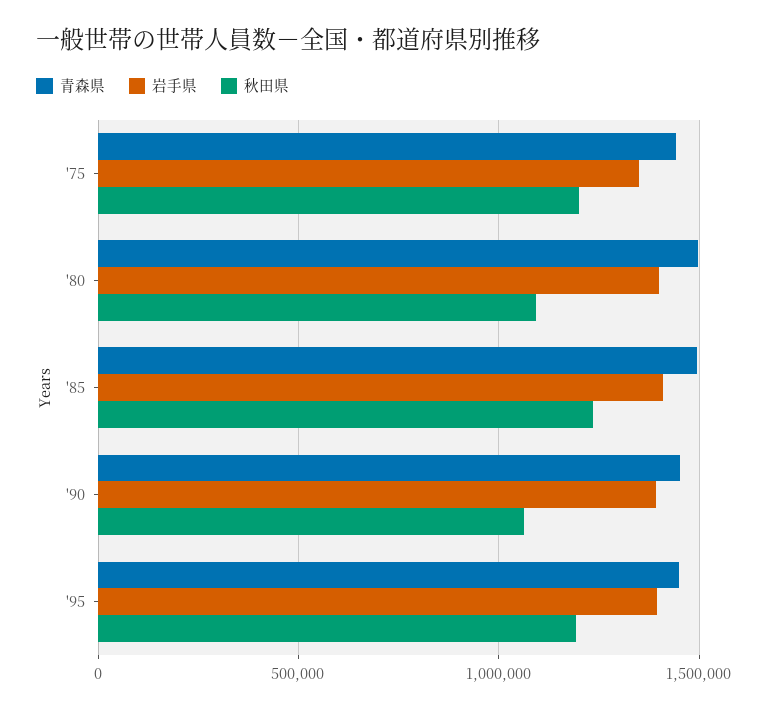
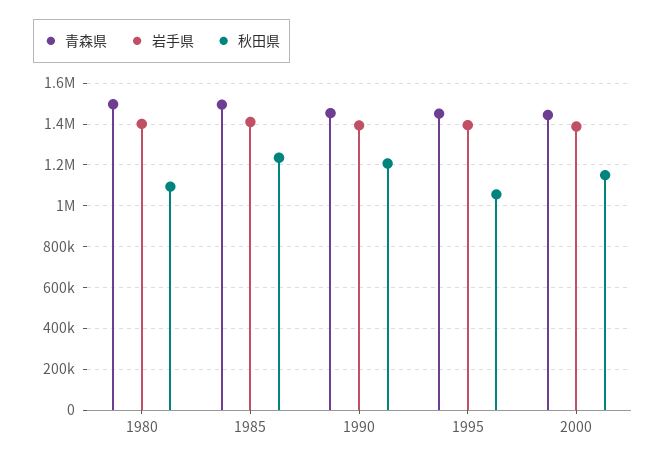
青森県, '75: 1450000 -> none
岩手県, '75: 1350000 -> none
秋田県, '75: 1200000 -> none
秋田県, '90: 1050000 -> 1200000
秋田県, '95: 1200000 -> 1050000
青森県, 2000: none -> 1450000
岩手県, 2000: none -> 1400000
秋田県, 2000: none -> 1150000

